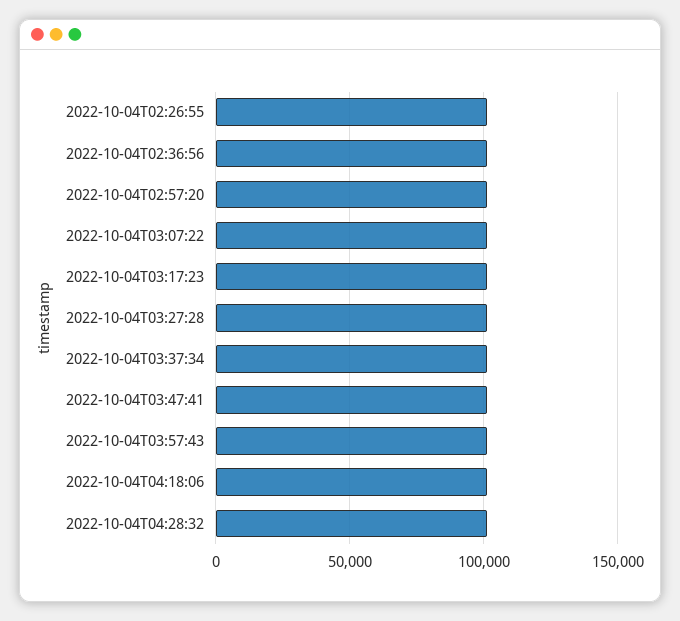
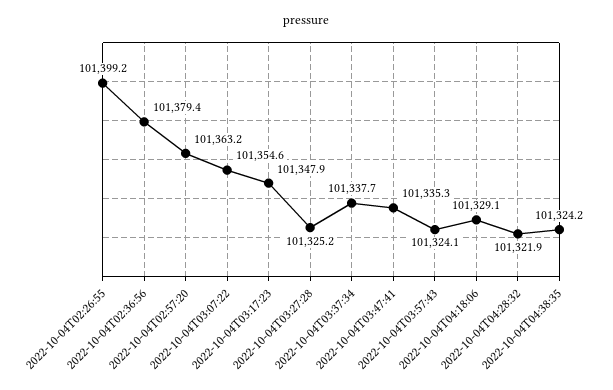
2022-10-04T04:38:35: none -> 101324.2

